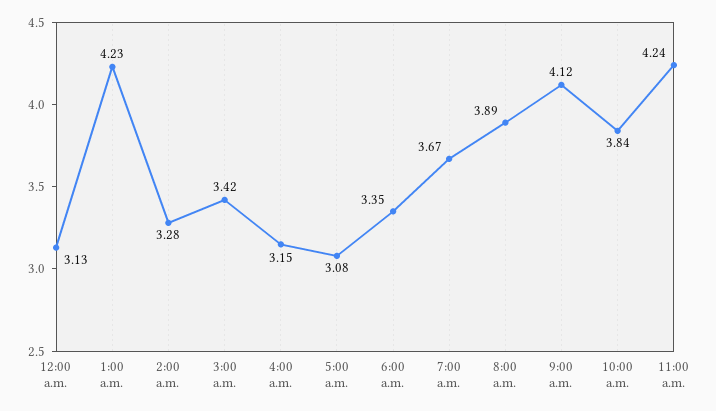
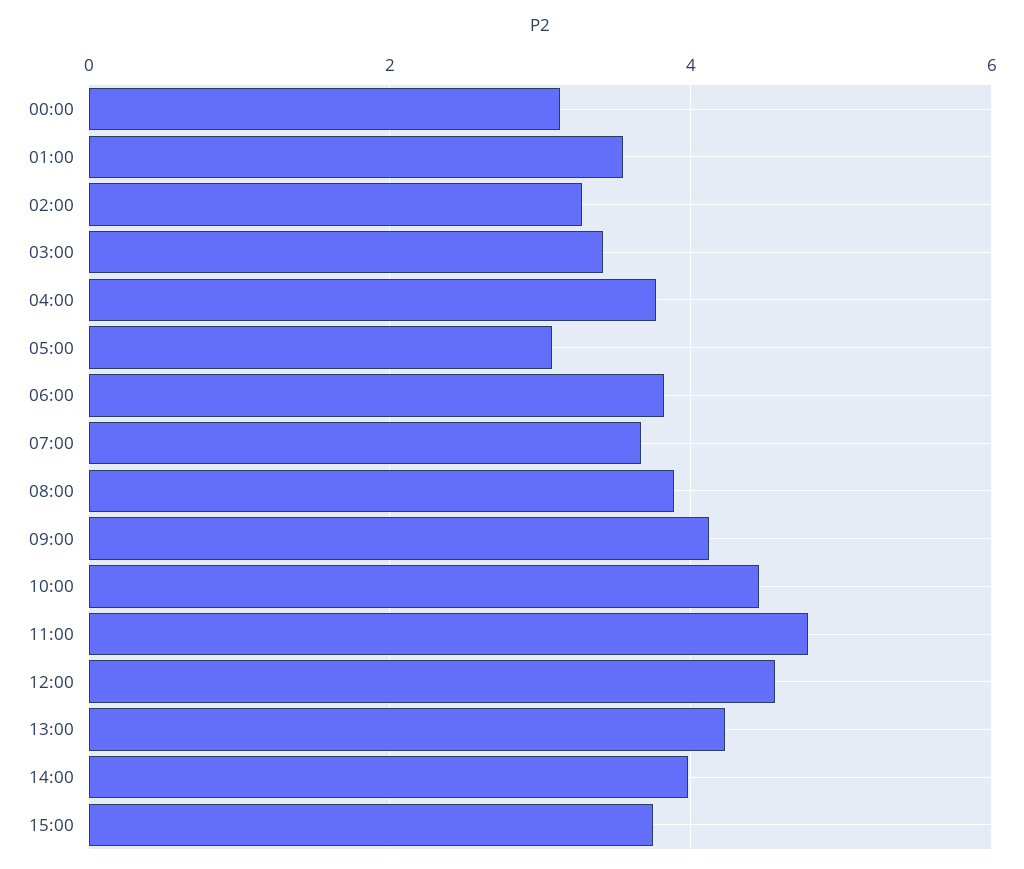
1:00 a.m.: 4.23 -> 3.6
4:00 a.m.: 3.15 -> 3.8
6:00 a.m.: 3.35 -> 3.8
10:00 a.m.: 3.84 -> 4.4
11:00 a.m.: 4.24 -> 4.8
12:00: none -> 4.6
13:00: none -> 4.2
14:00: none -> 4
15:00: none -> 3.8

